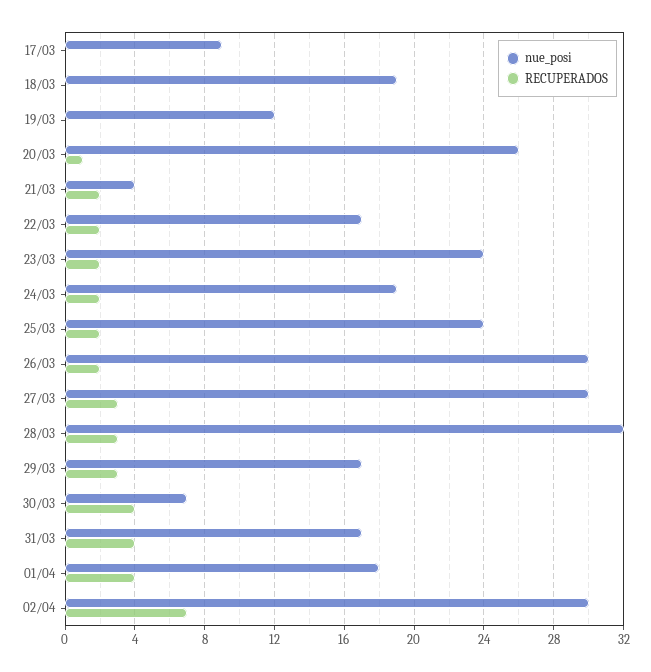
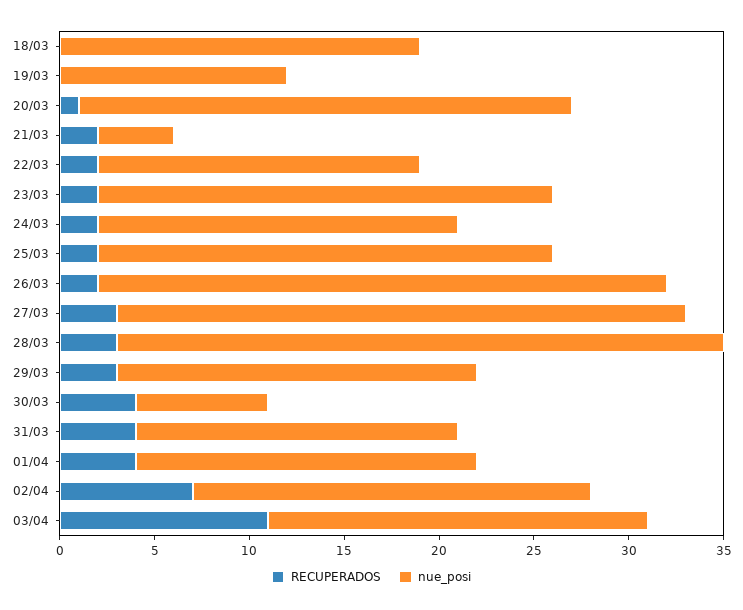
nue_posi, 17/03: 9 -> none
RECUPERADOS, 17/03: 0 -> none
nue_posi, 29/03: 17 -> 19
nue_posi, 02/04: 30 -> 21
RECUPERADOS, 03/04: none -> 11
nue_posi, 03/04: none -> 20

